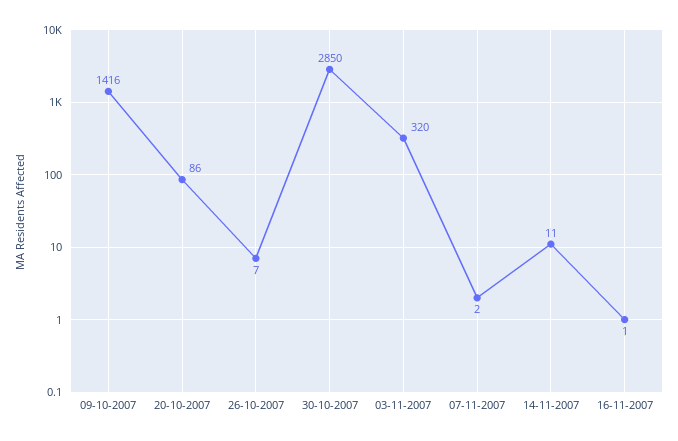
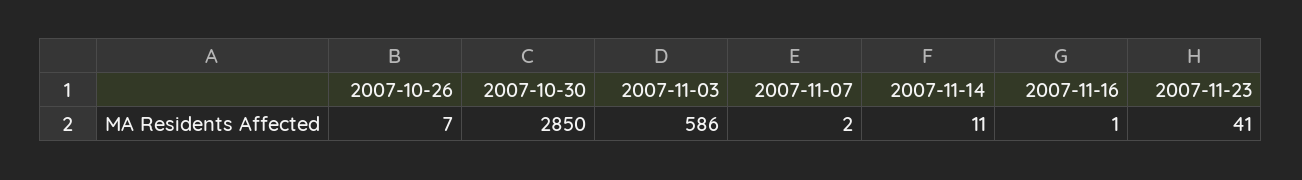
09-10-2007: 1416 -> none
20-10-2007: 86 -> none
03-11-2007: 320 -> 586
2007-11-23: none -> 41

